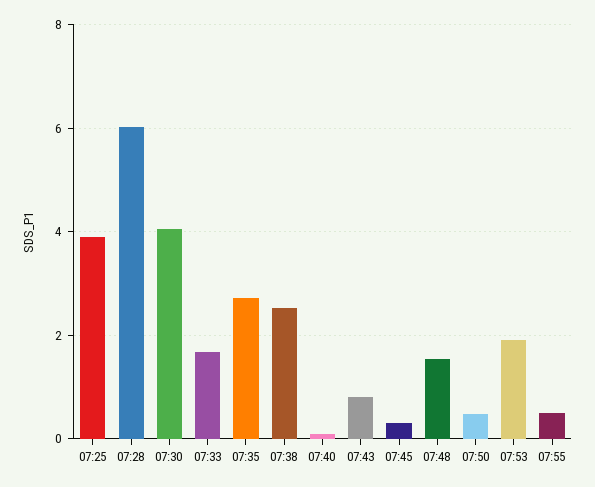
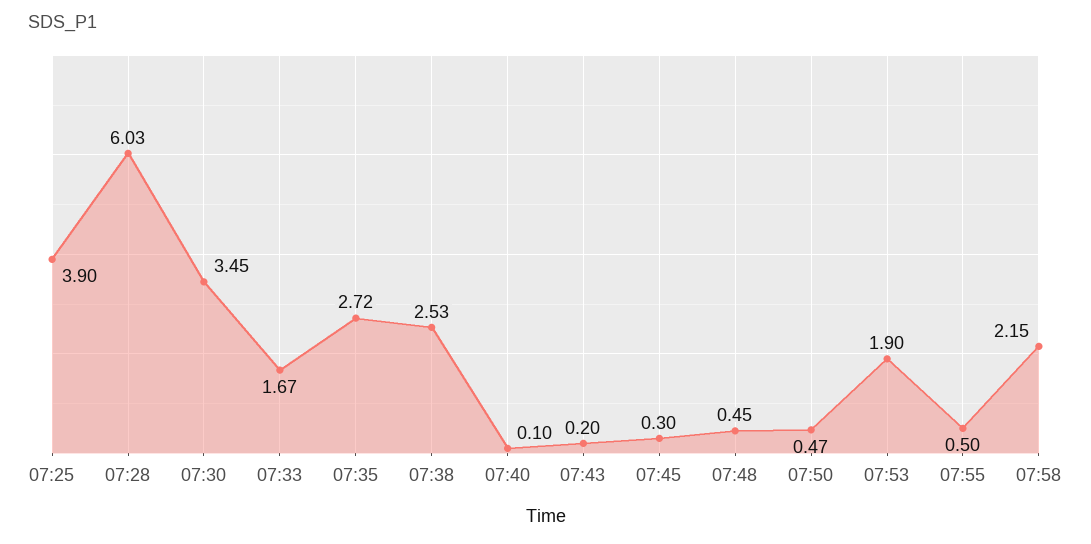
07:30: 4 -> 3.45
07:43: 0.8 -> 0.2
07:48: 1.6 -> 0.45
07:58: none -> 2.15

